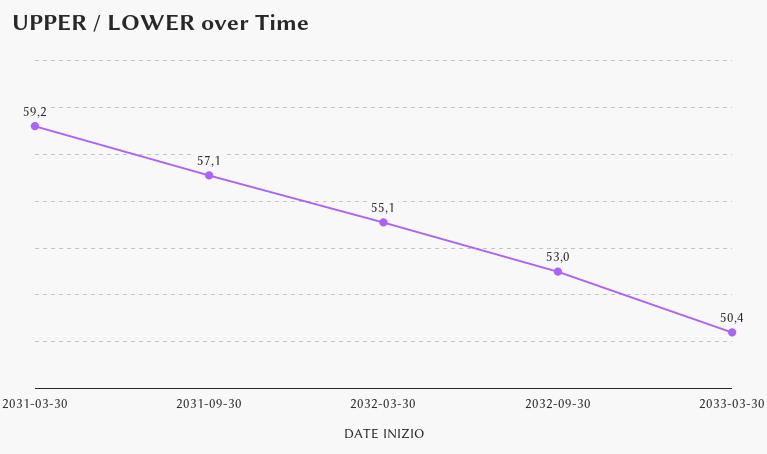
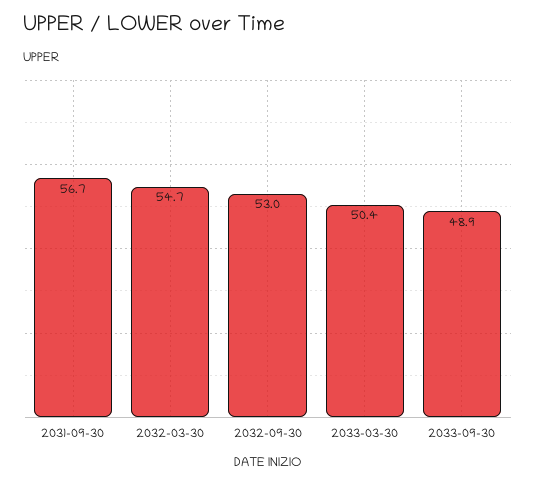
2031-03-30: 59.2 -> none
2031-09-30: 57.1 -> 56.7
2032-03-30: 55.1 -> 54.7
2033-09-30: none -> 48.9

